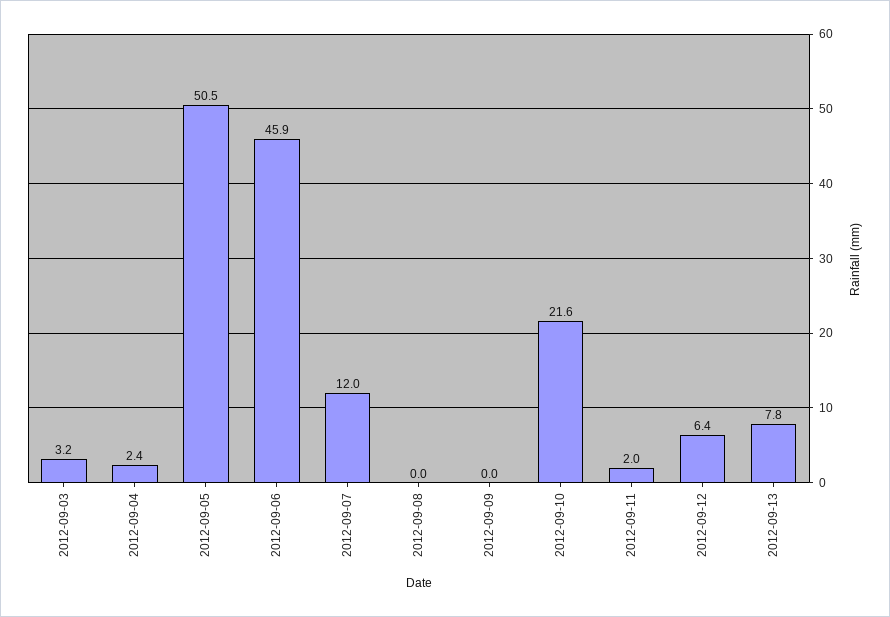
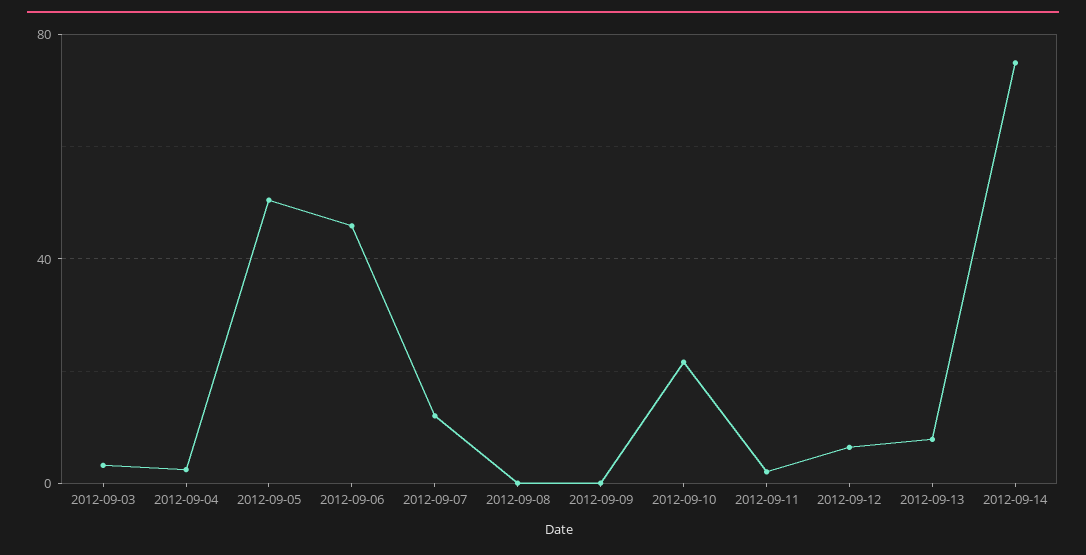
2012-09-14: none -> 75

